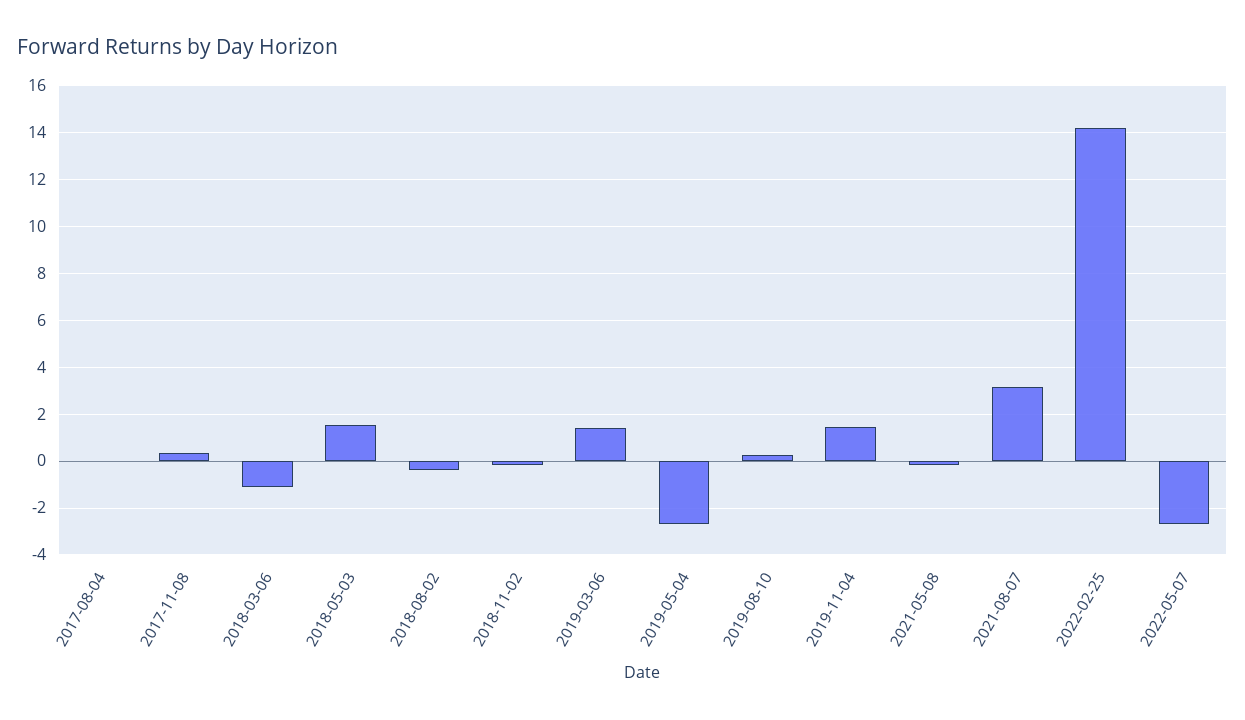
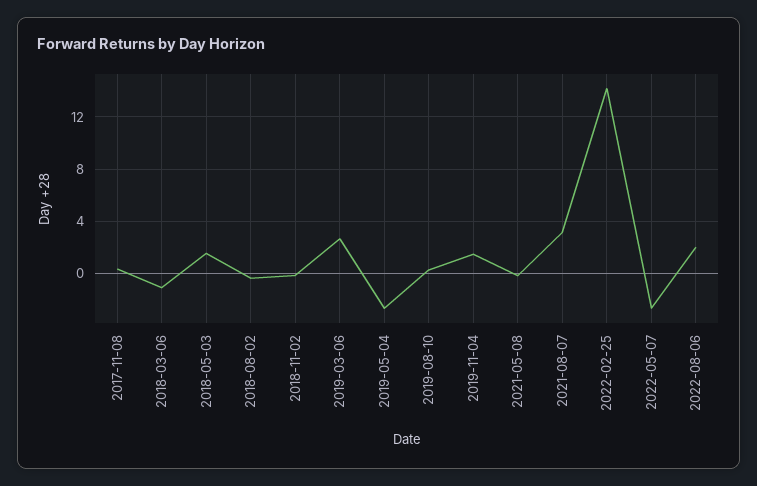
2017-08-04: 0 -> none
2019-03-06: 1.5 -> 2.5
2022-08-06: none -> 2

